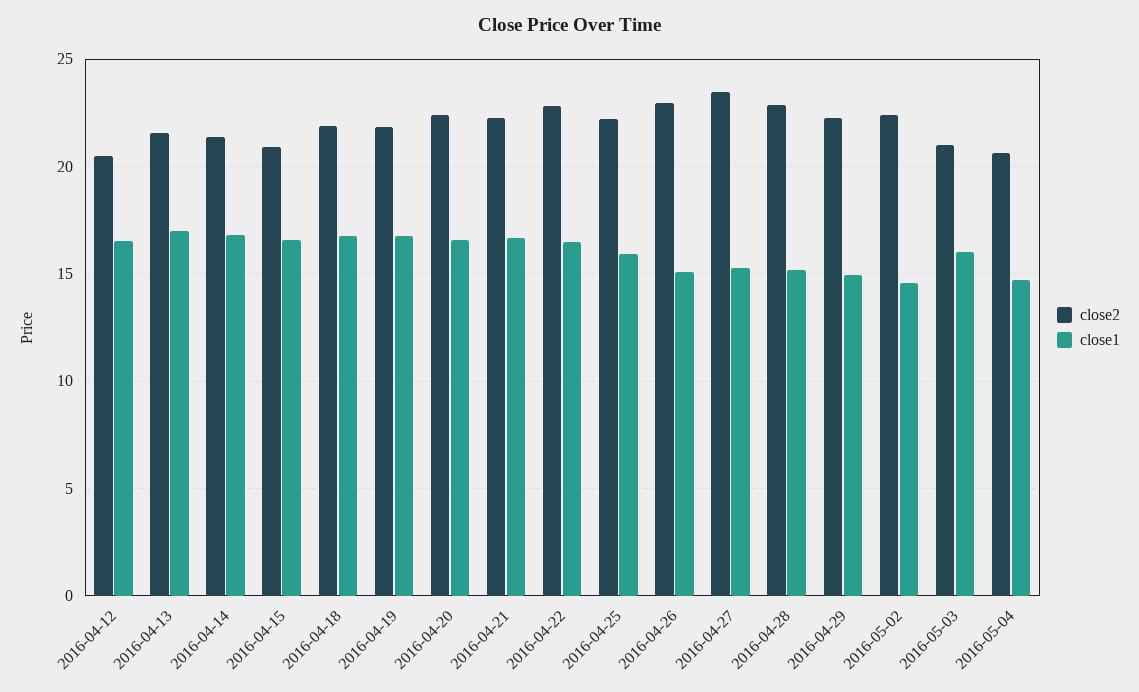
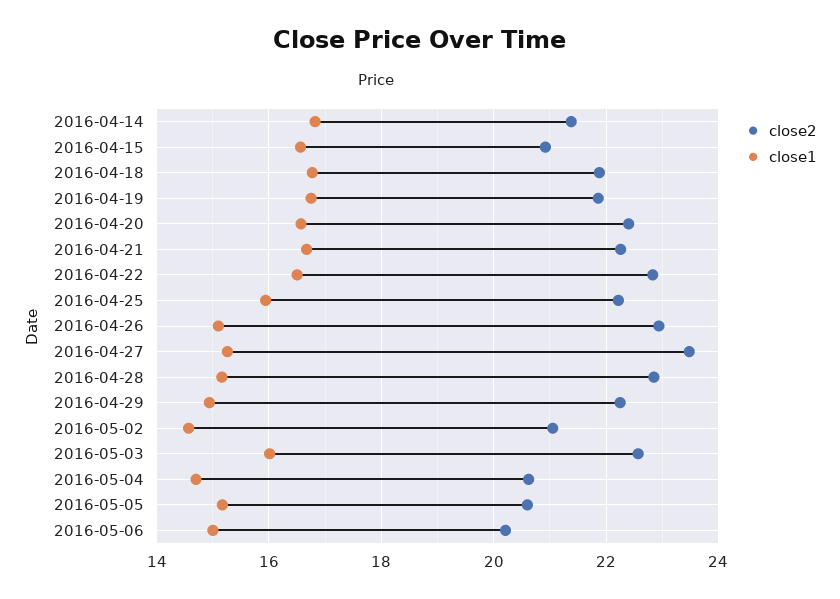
close2, 2016-04-12: 20.5 -> none
close1, 2016-04-12: 16.5 -> none
close2, 2016-04-13: 21.5 -> none
close1, 2016-04-13: 17 -> none
close2, 2016-05-02: 22.5 -> 21
close2, 2016-05-03: 21 -> 22.6
close2, 2016-05-05: none -> 20.6
close1, 2016-05-05: none -> 15.2
close2, 2016-05-06: none -> 20.2
close1, 2016-05-06: none -> 15

